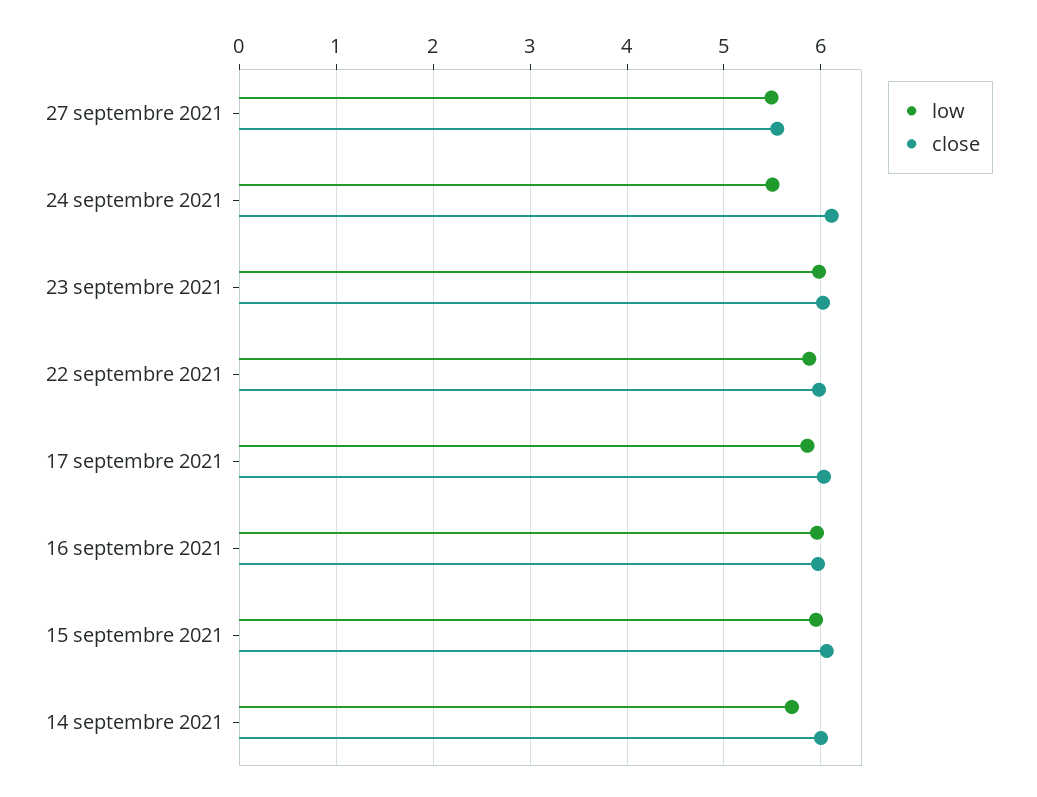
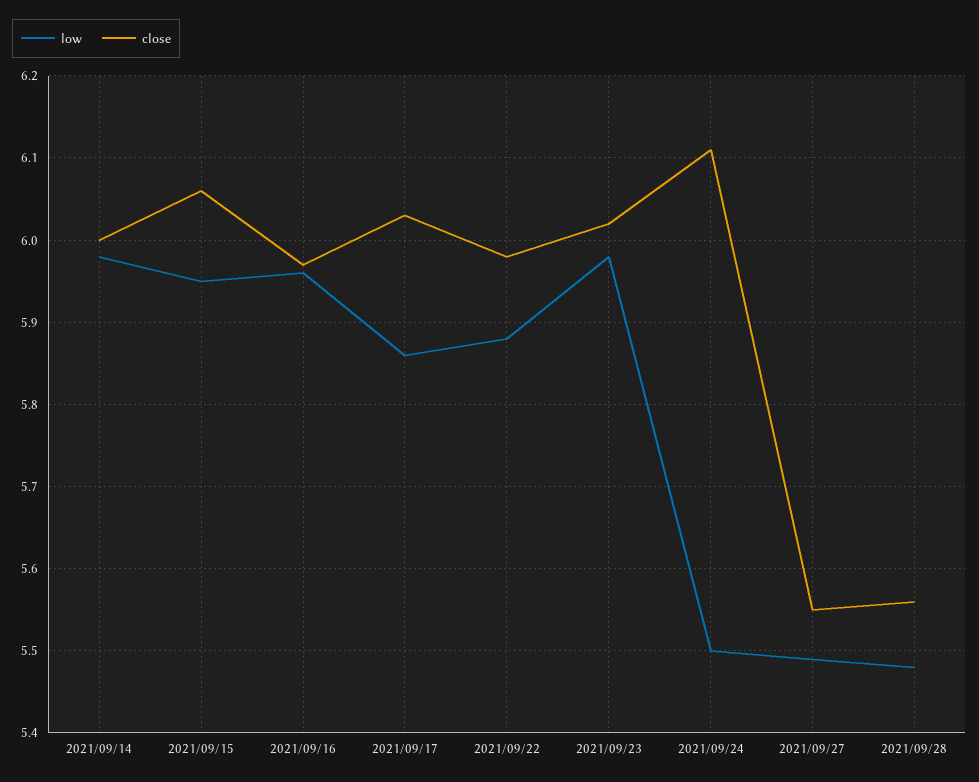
low, 14 septembre 2021: 5.7 -> 5.98
low, 2021/09/28: none -> 5.48
close, 2021/09/28: none -> 5.56

